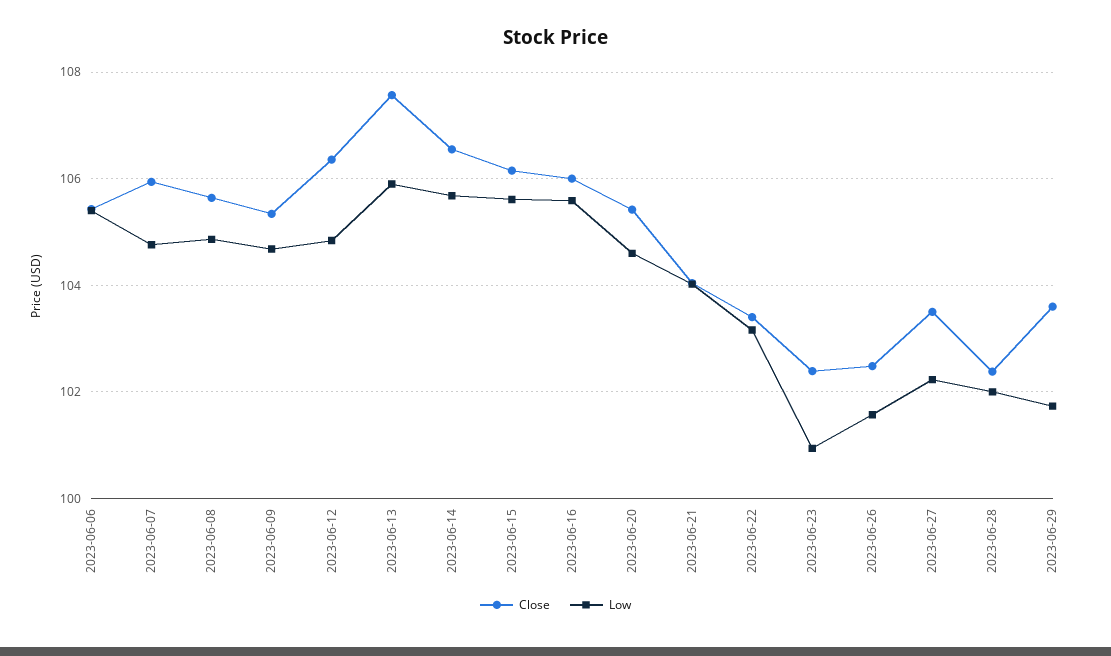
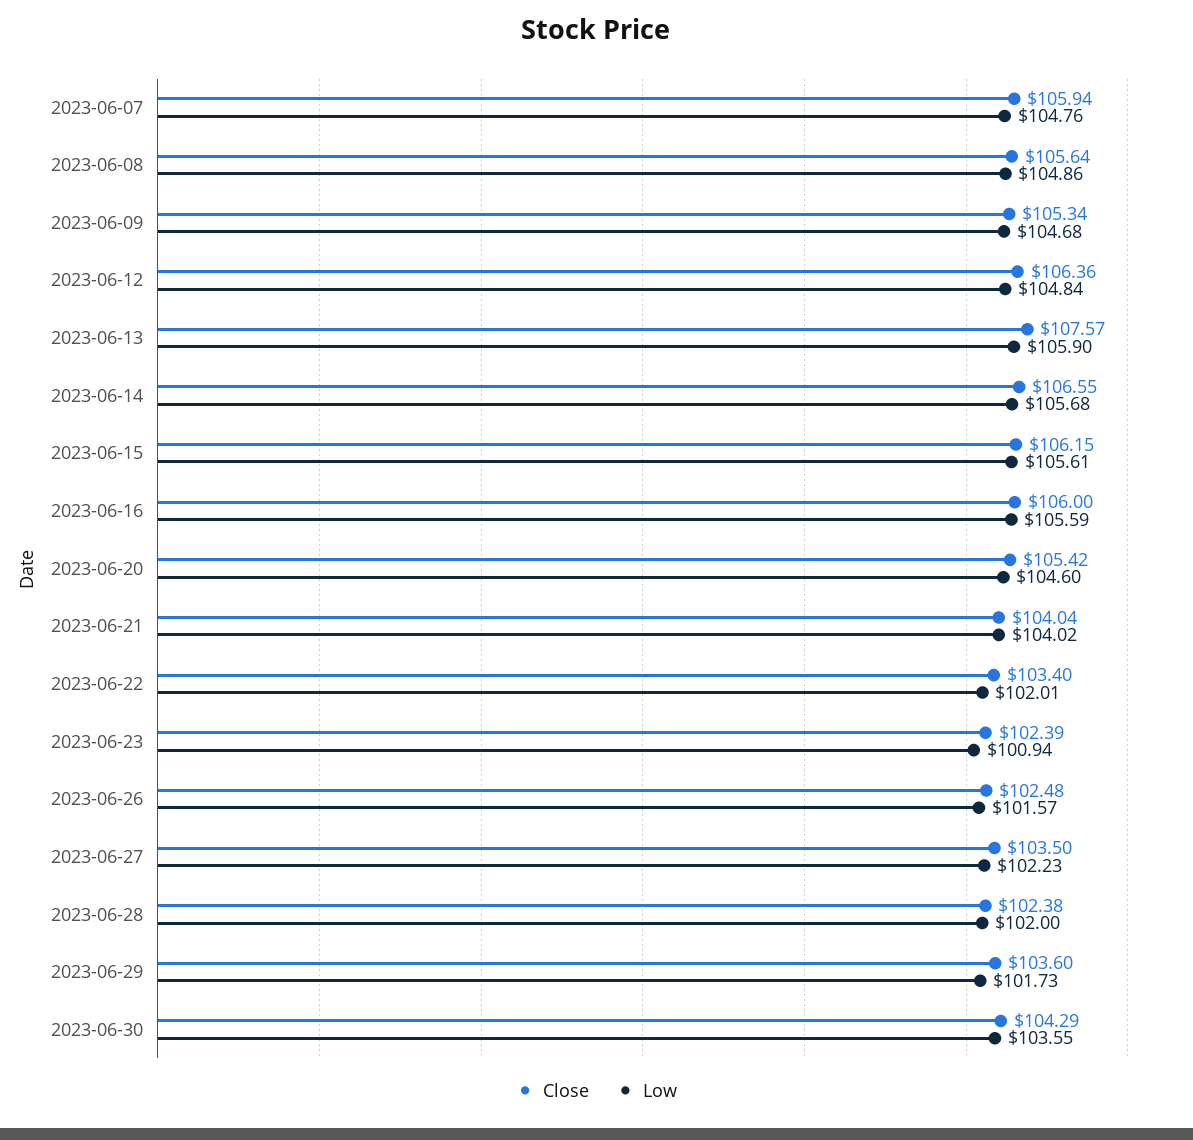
Close, 2023-06-06: 105.4 -> none
Low, 2023-06-06: 105.4 -> none
Low, 2023-06-22: 103.2 -> 102.01
Close, 2023-06-30: none -> 104.29
Low, 2023-06-30: none -> 103.55

